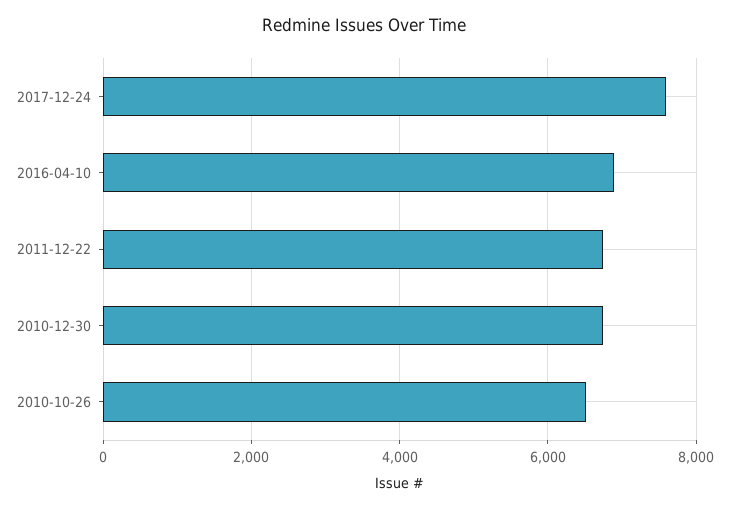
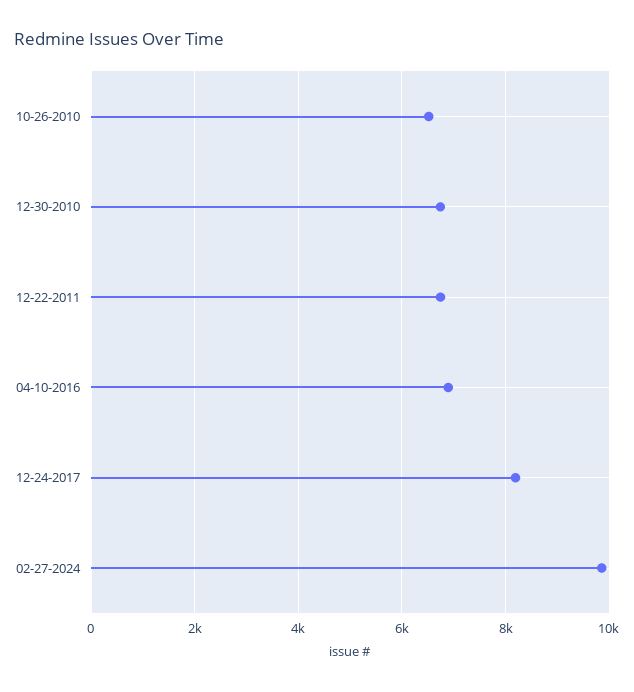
2017-12-24: 7600 -> 8200
02-27-2024: none -> 9800

